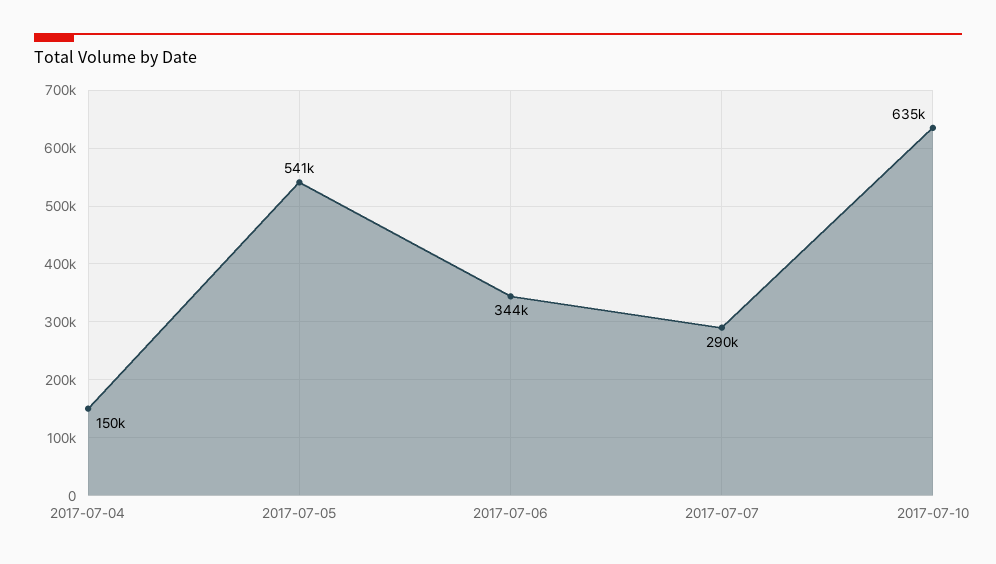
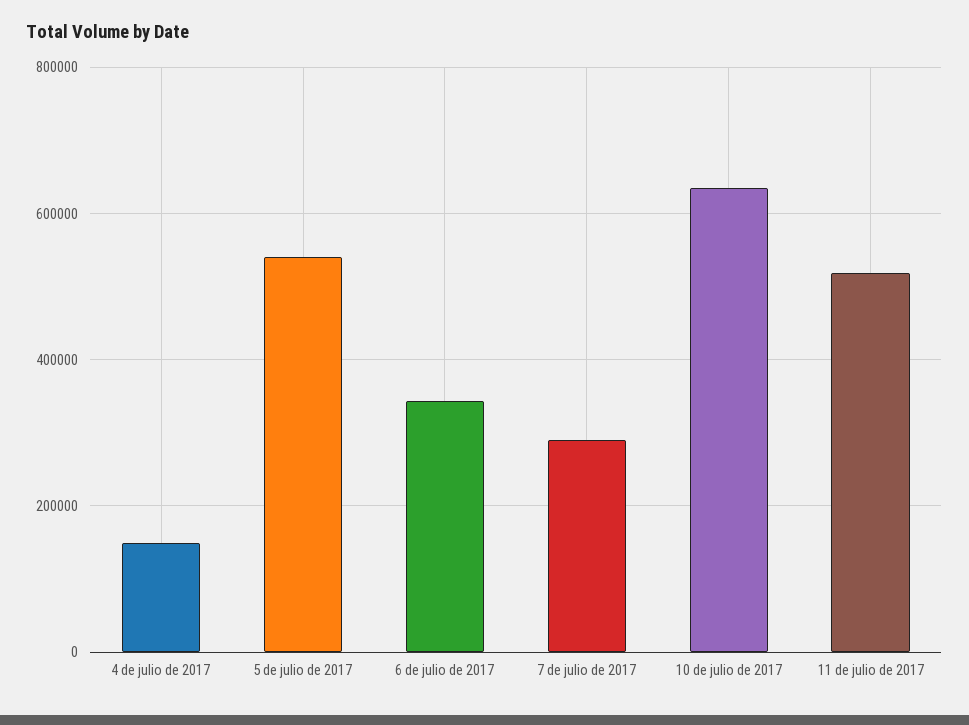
11 de julio de 2017: none -> 520000

